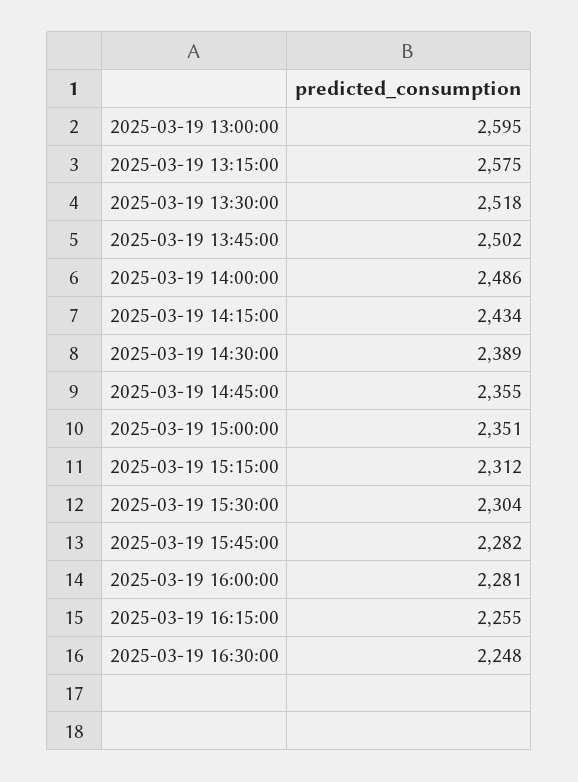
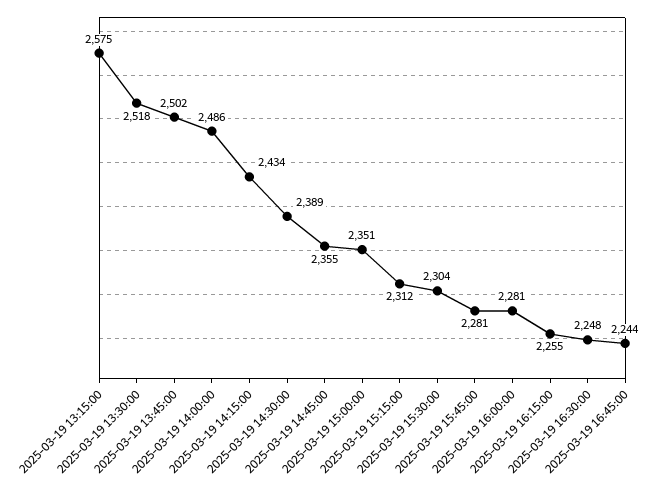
2025-03-19 13:00:00: 2595 -> none
2025-03-19 15:45:00: 2282 -> 2281
2025-03-19 16:45:00: none -> 2244

